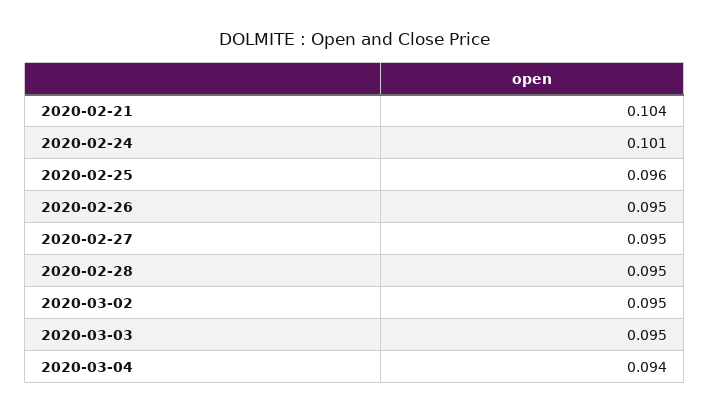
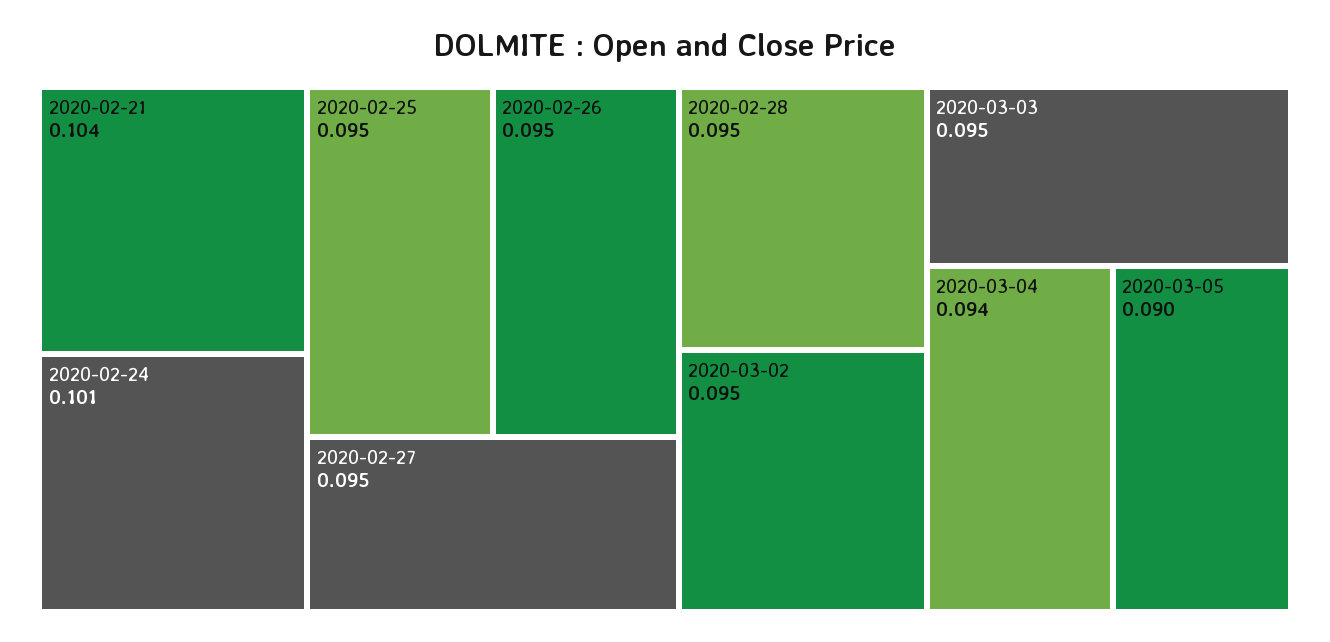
2020-02-25: 0.096 -> 0.095
2020-03-05: none -> 0.09

